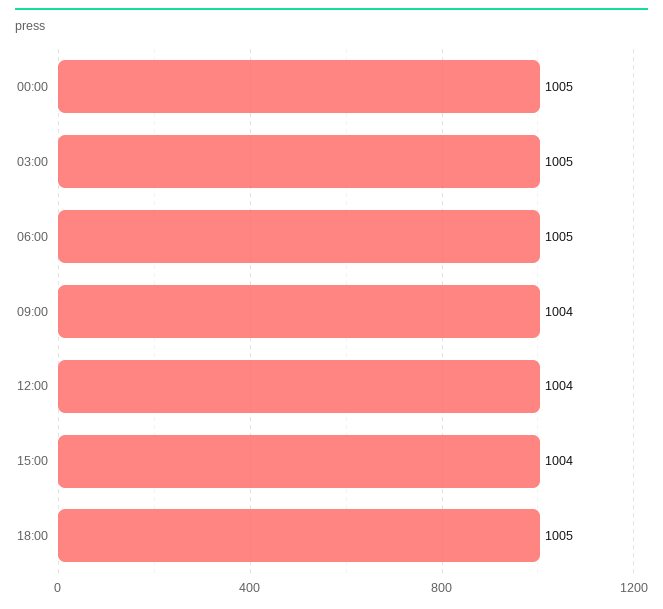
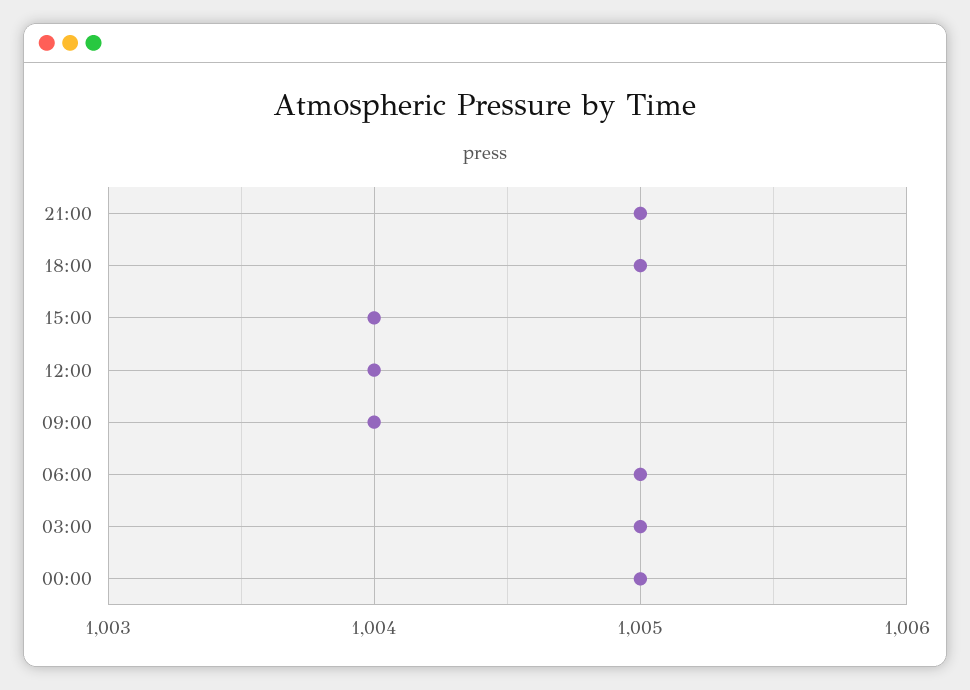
21:00: none -> 1005

